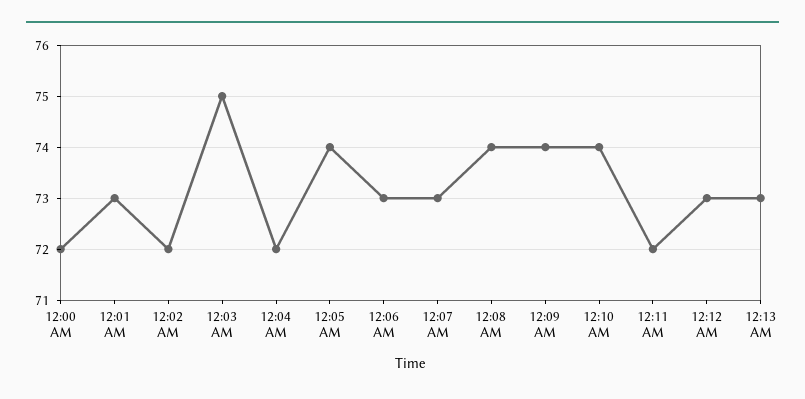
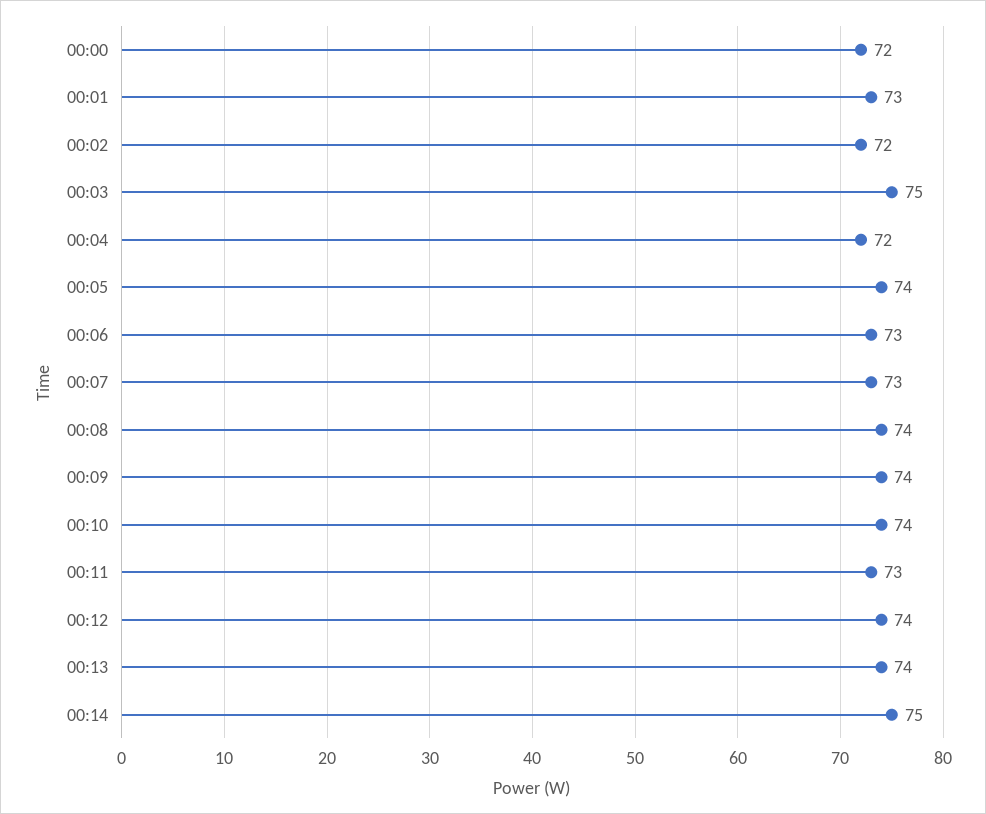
12:11 AM: 72 -> 73
12:12 AM: 73 -> 74
12:13 AM: 73 -> 74
00:14: none -> 75

